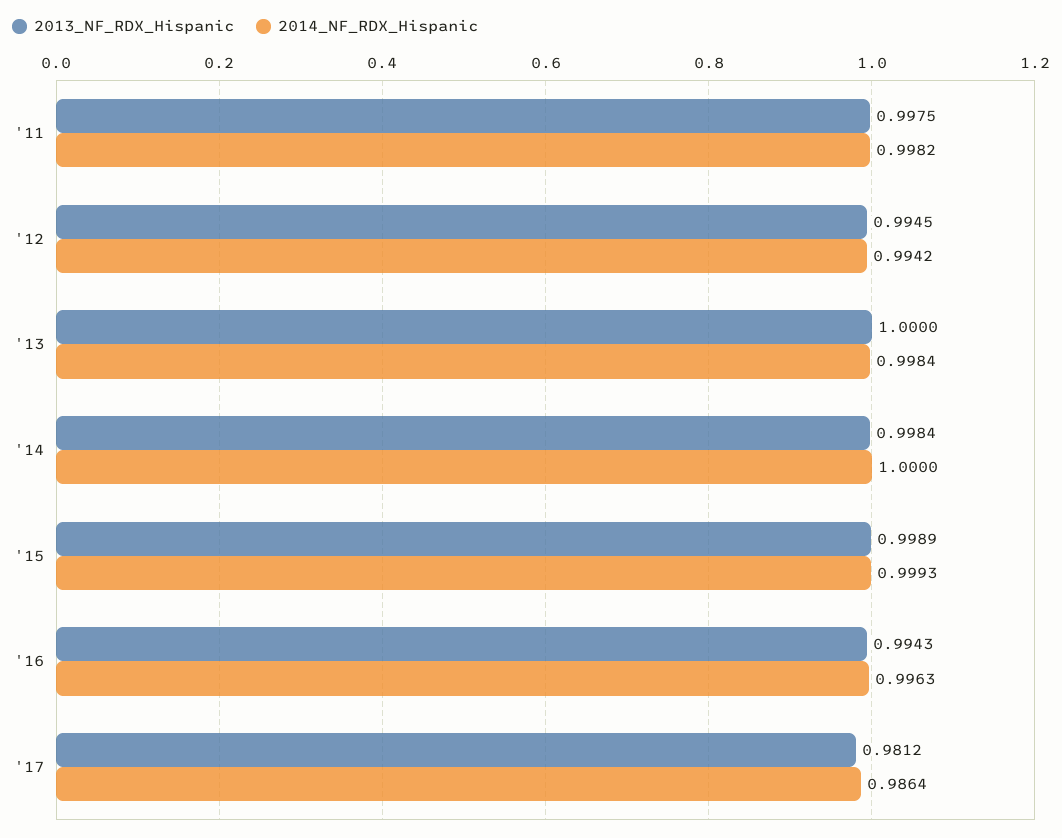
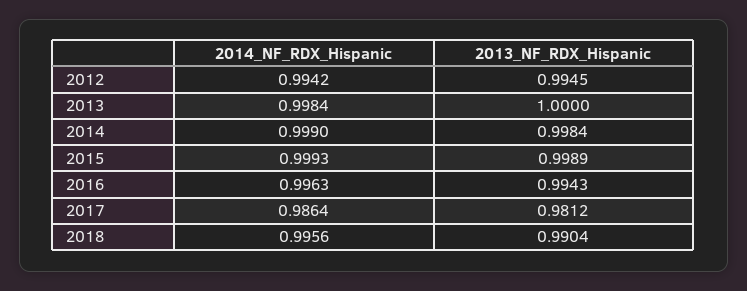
2013_NF_RDX_Hispanic, '11: 0.9975 -> none
2014_NF_RDX_Hispanic, '11: 0.9982 -> none
2014_NF_RDX_Hispanic, '14: 1 -> 0.999
2014_NF_RDX_Hispanic, 2018: none -> 0.9956
2013_NF_RDX_Hispanic, 2018: none -> 0.9904

